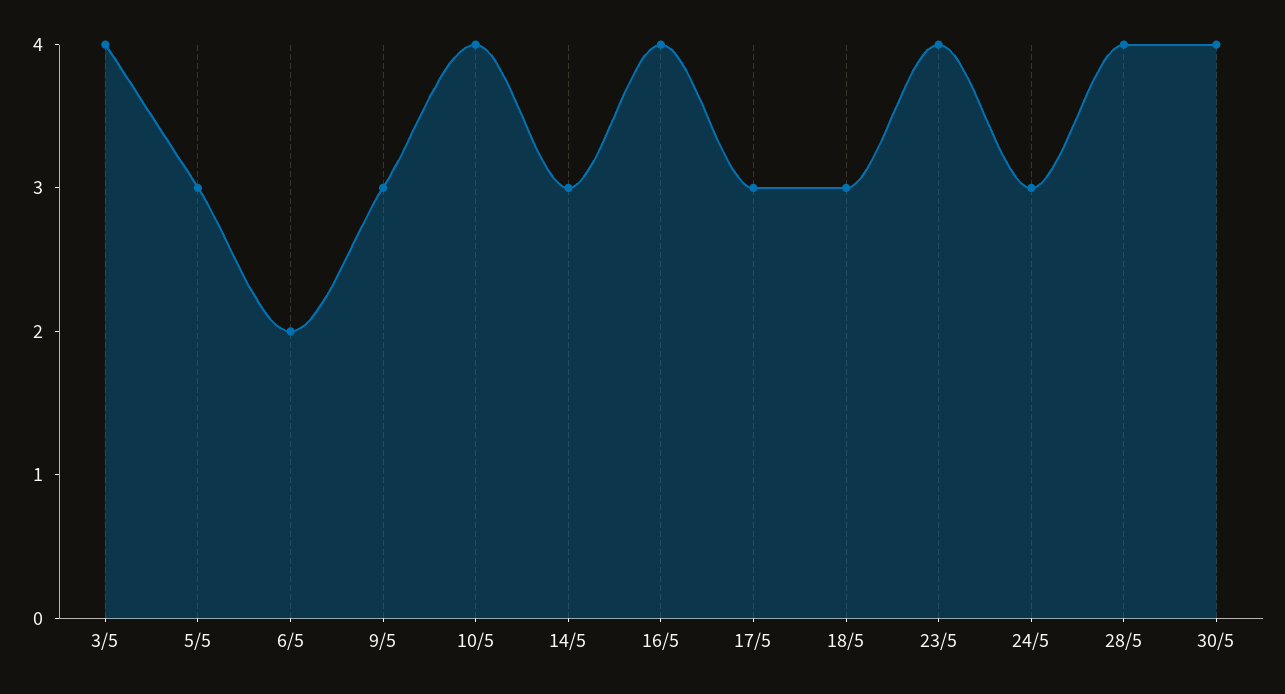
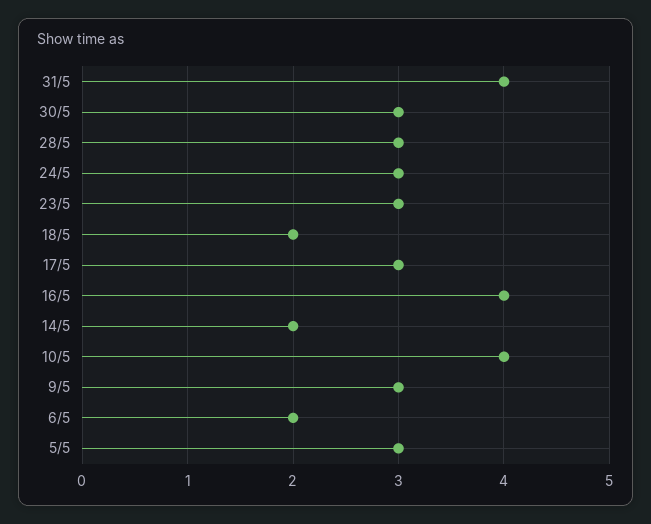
3/5: 4 -> none
14/5: 3 -> 2
18/5: 3 -> 2
23/5: 4 -> 3
28/5: 4 -> 3
30/5: 4 -> 3
31/5: none -> 4

